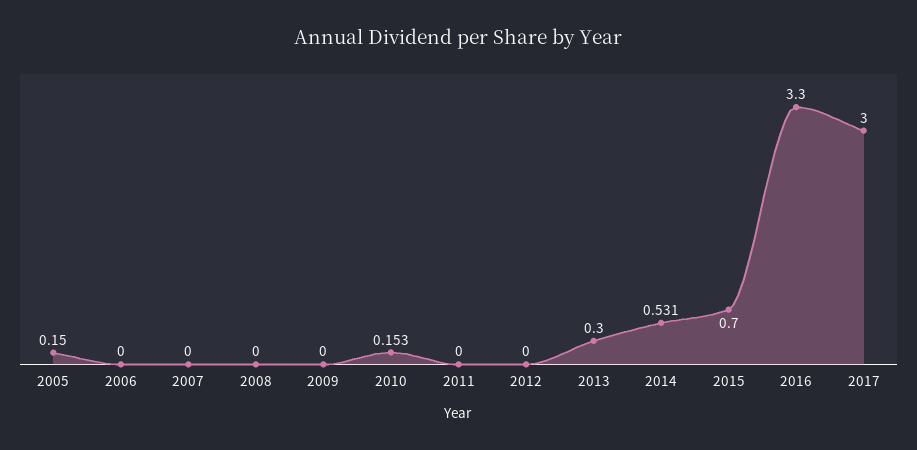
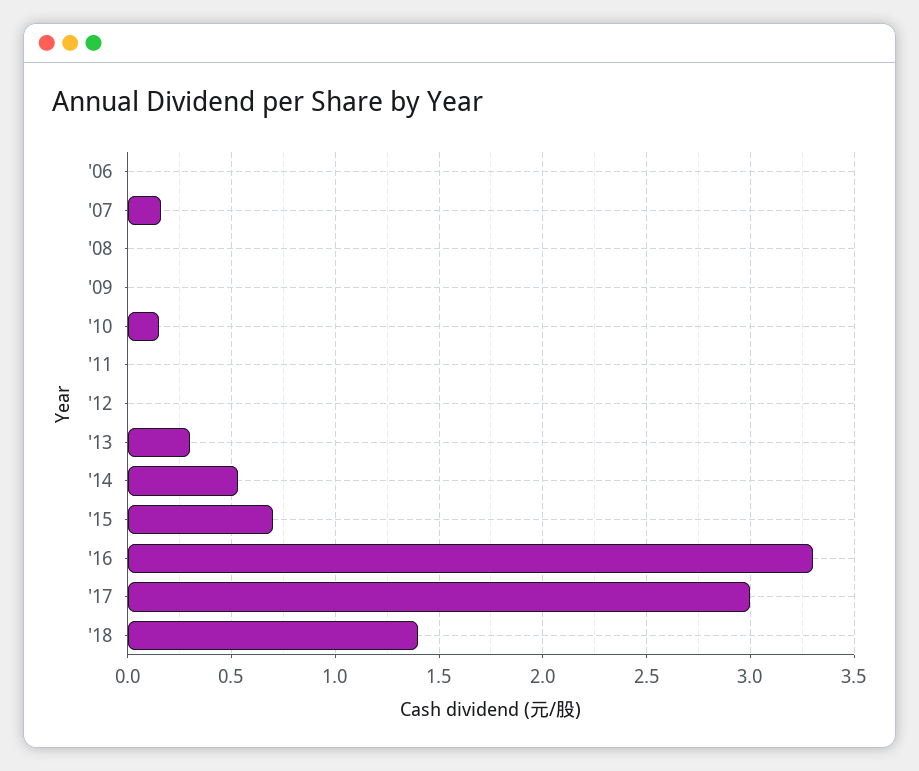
2005: 0.15 -> none
2007: 0 -> 0.15
'18: none -> 1.4

